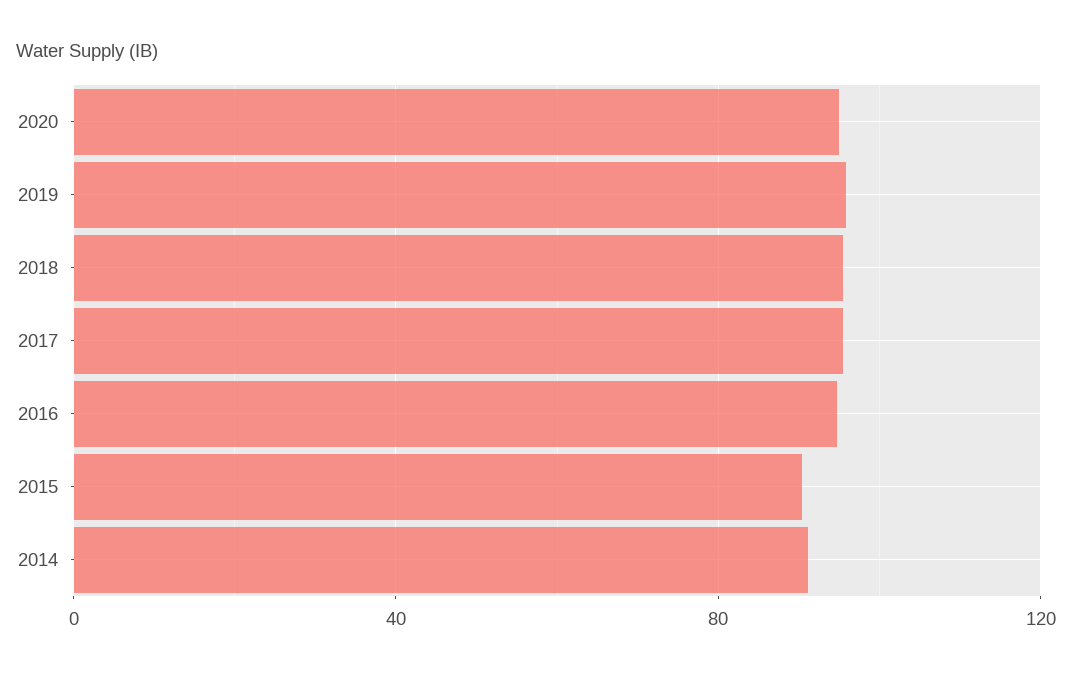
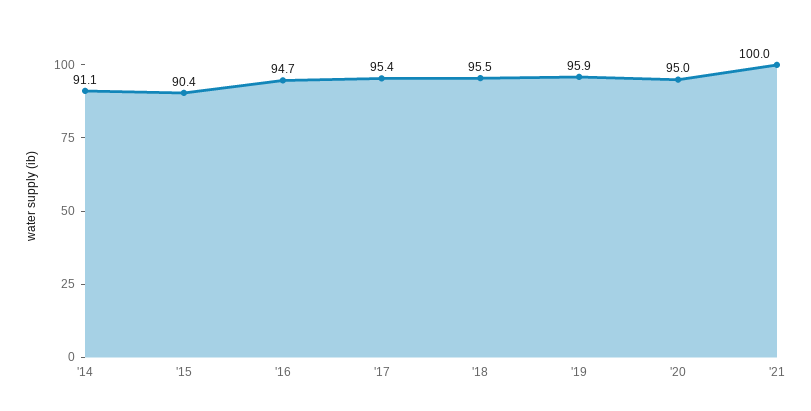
'21: none -> 100

